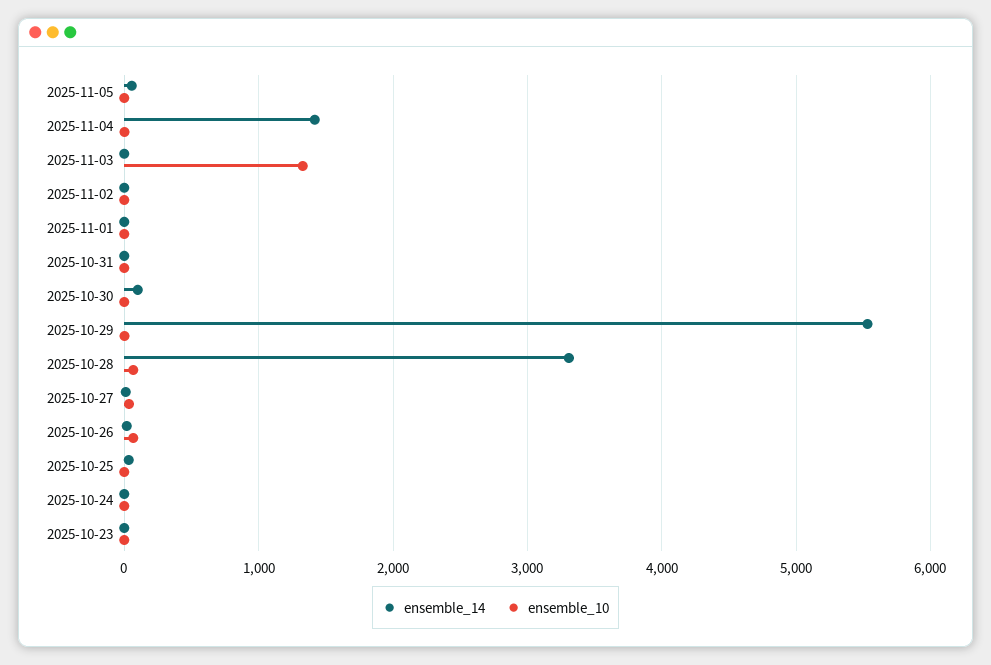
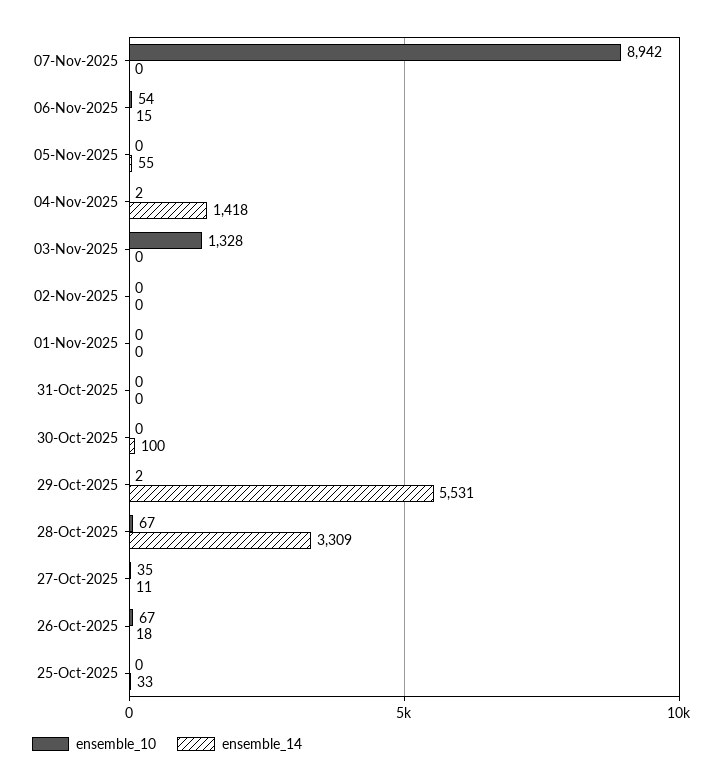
ensemble_14, 2025-10-24: 0 -> none
ensemble_10, 2025-10-24: 0 -> none
ensemble_14, 2025-10-23: 0 -> none
ensemble_10, 2025-10-23: 0 -> none
ensemble_10, 07-Nov-2025: none -> 8942
ensemble_14, 07-Nov-2025: none -> 0
ensemble_10, 06-Nov-2025: none -> 54
ensemble_14, 06-Nov-2025: none -> 15

